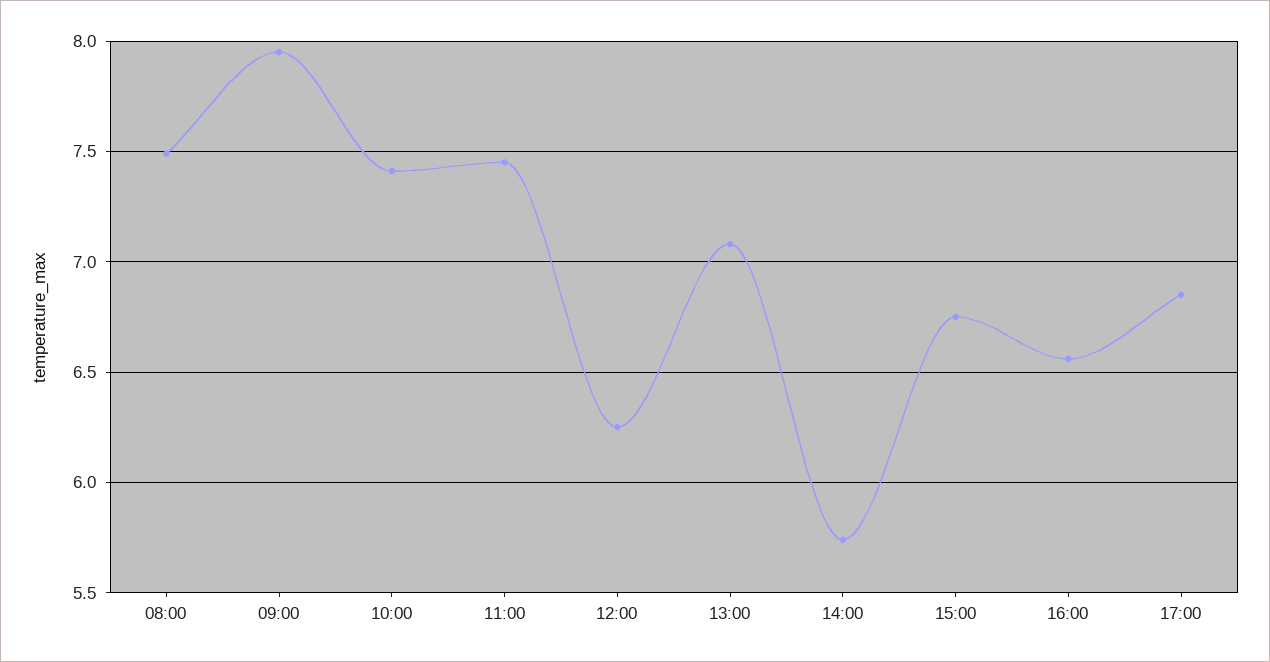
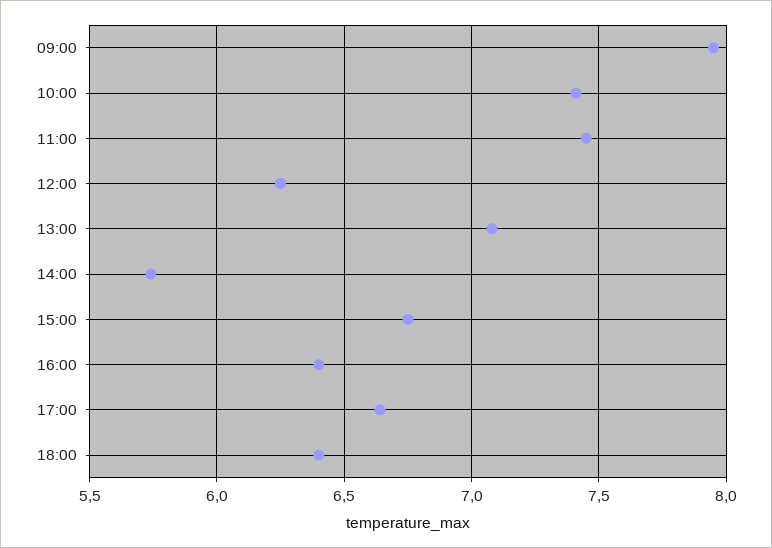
08:00: 7.5 -> none
16:00: 6.55 -> 6.4
17:00: 6.85 -> 6.65
18:00: none -> 6.4

